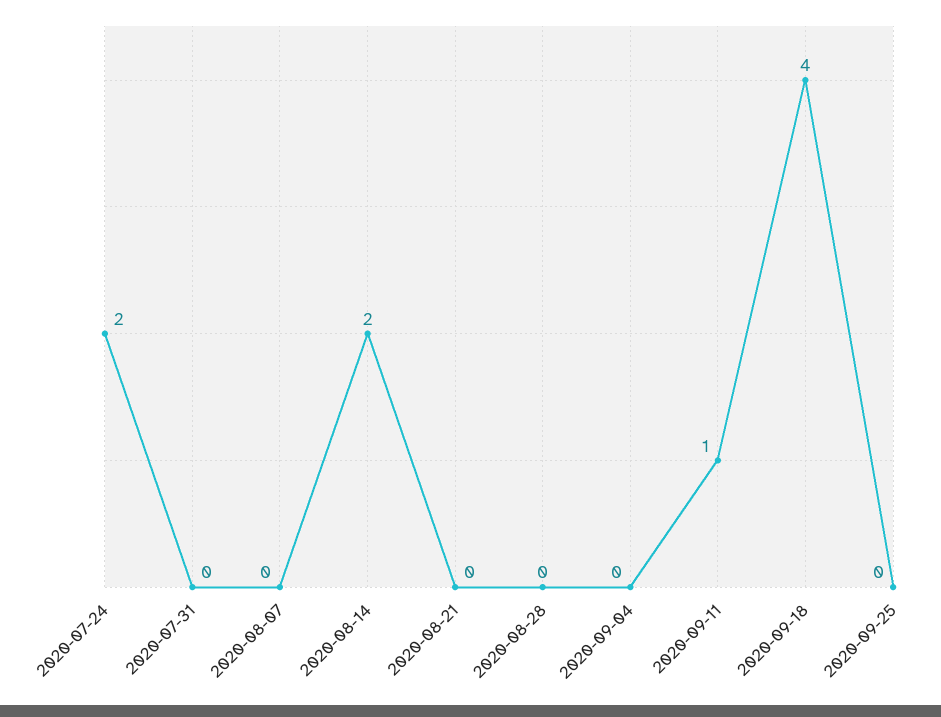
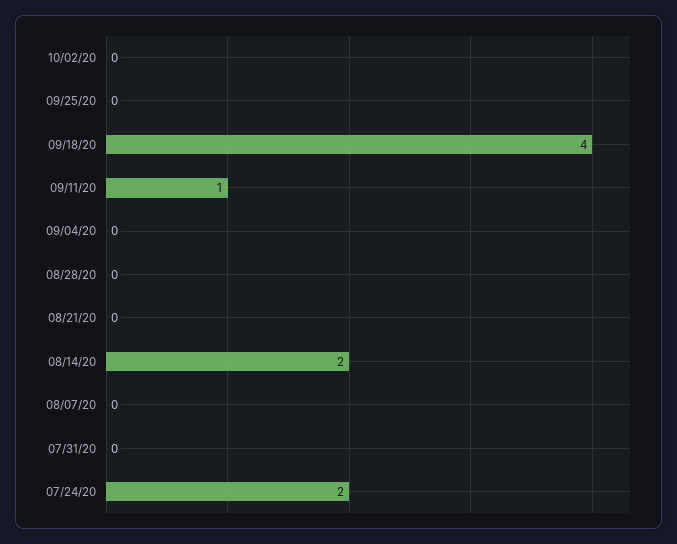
10/02/20: none -> 0

